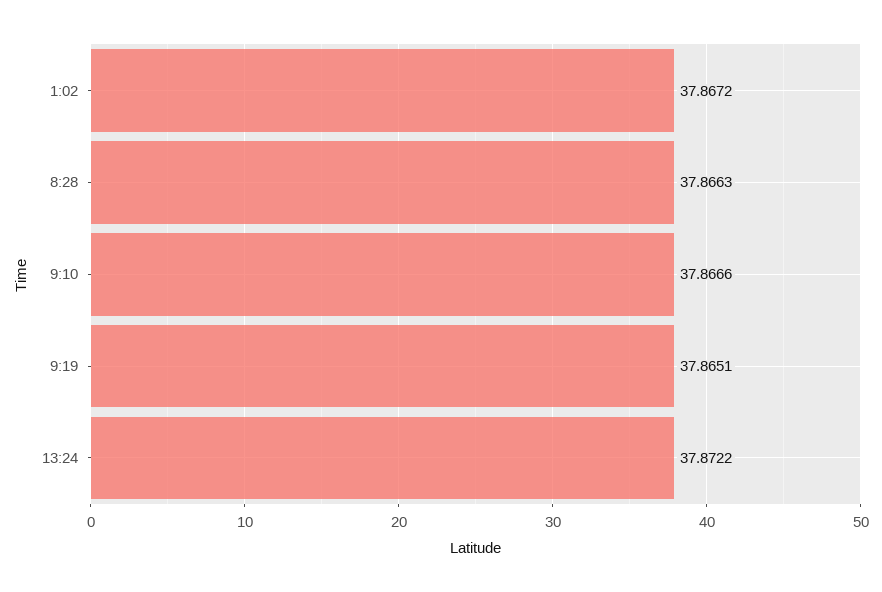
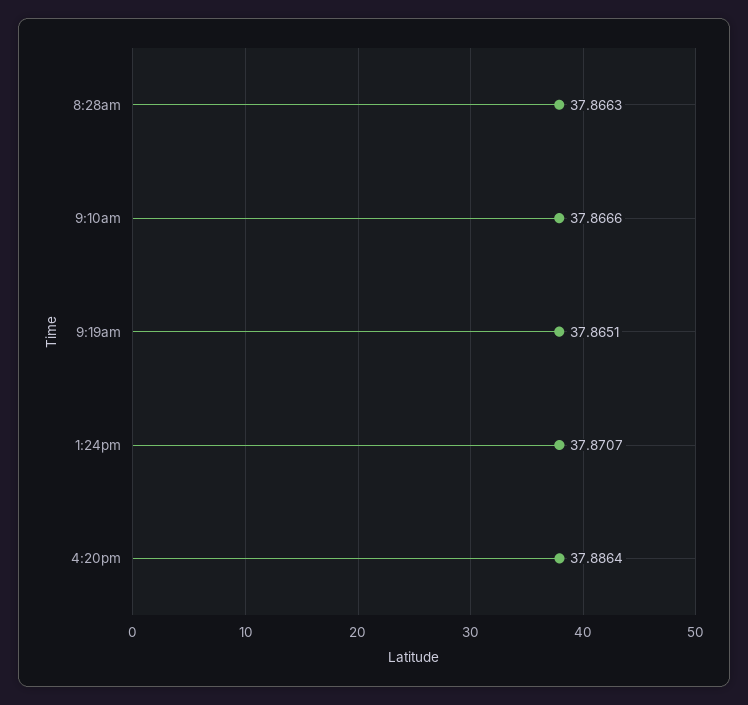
1:02: 37.8672 -> none
13:24: 37.8722 -> 37.8707
4:20pm: none -> 37.8864

